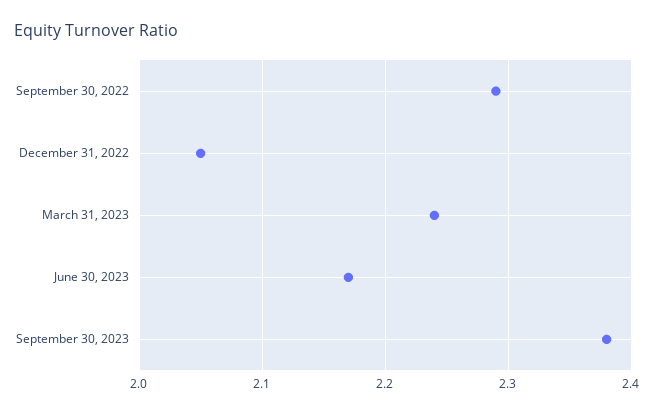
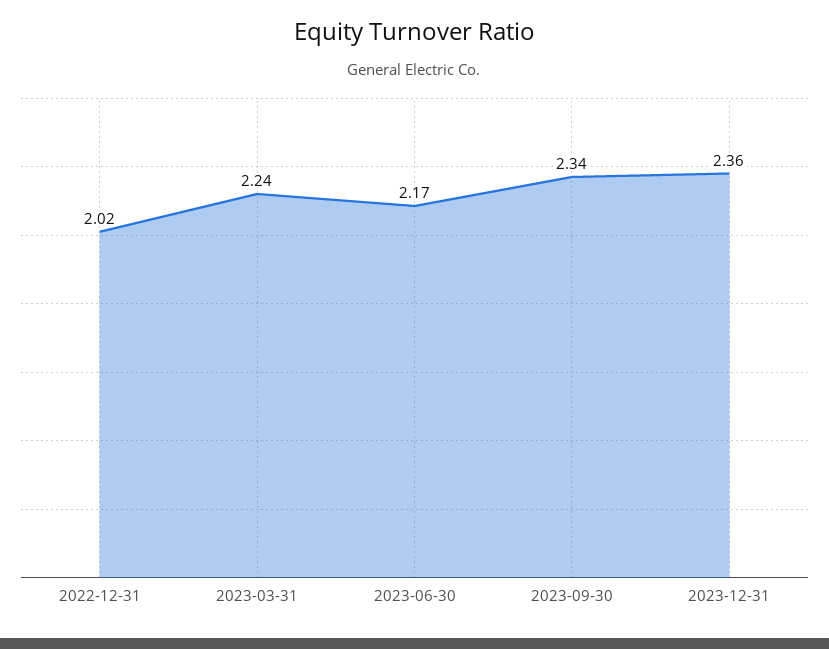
September 30, 2022: 2.29 -> none
December 31, 2022: 2.05 -> 2.02
September 30, 2023: 2.38 -> 2.34
2023-12-31: none -> 2.36

